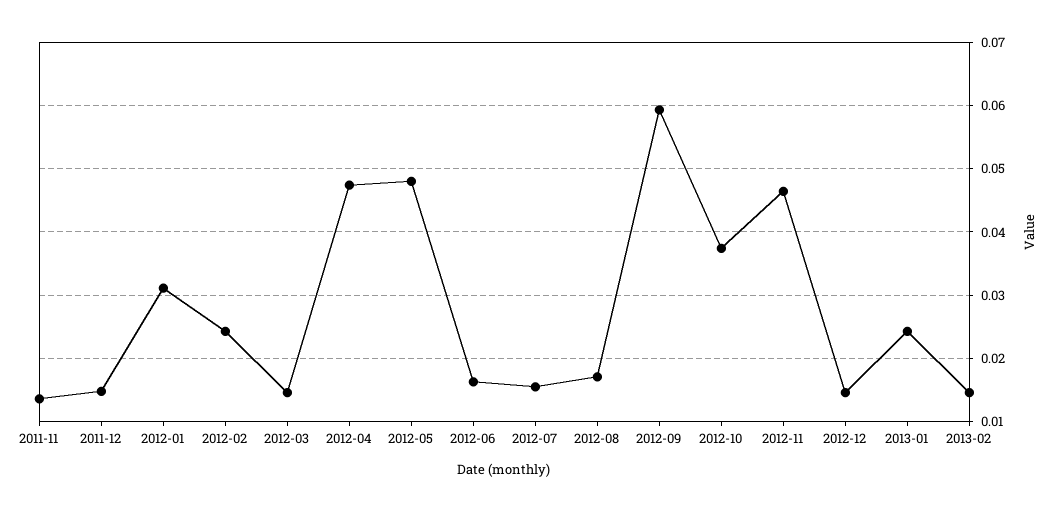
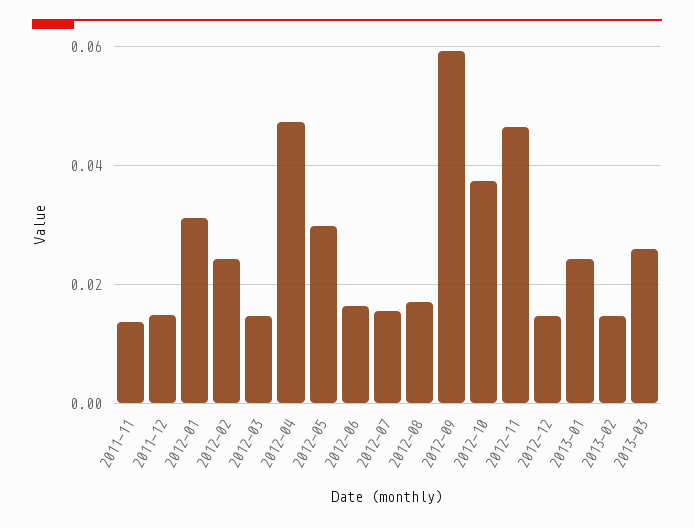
2012-05: 0.048 -> 0.03
2013-03: none -> 0.026

